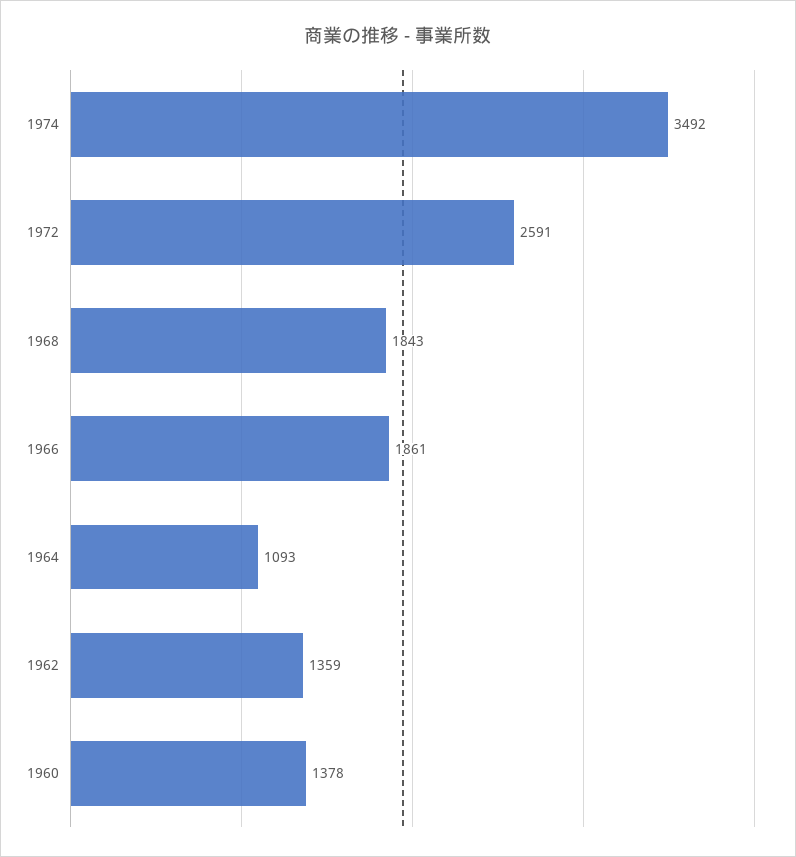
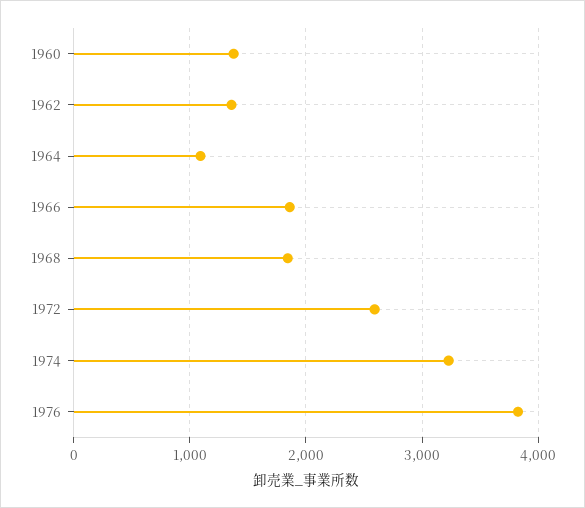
1974: 3492 -> 3200
1976: none -> 3800

